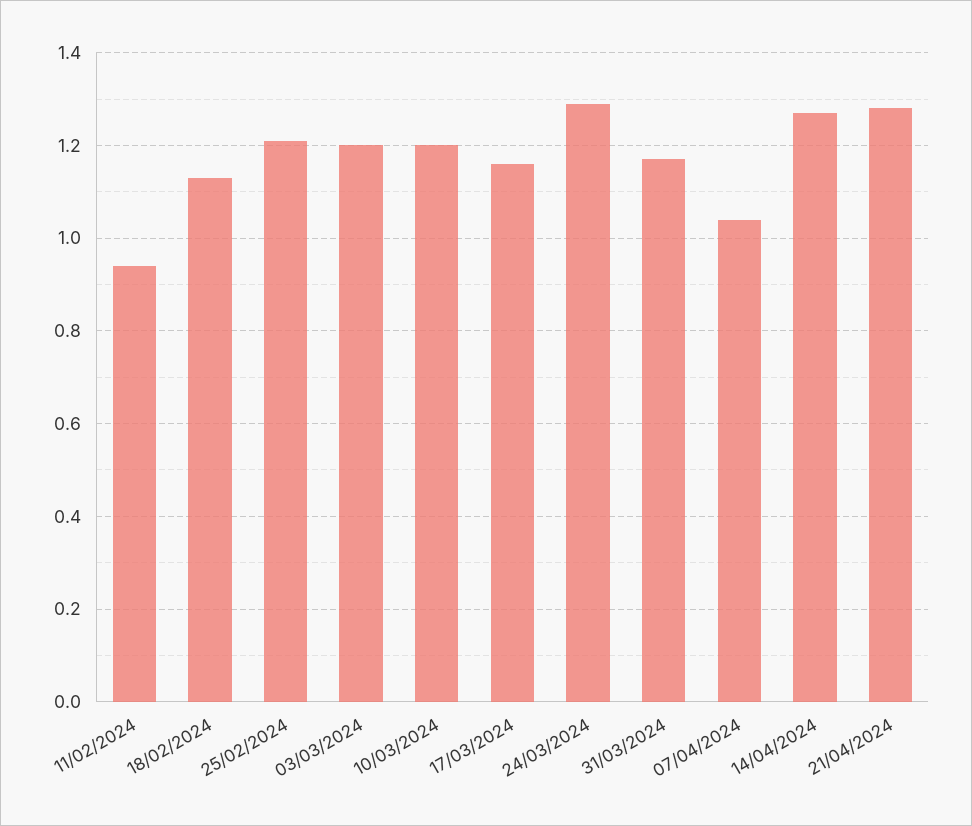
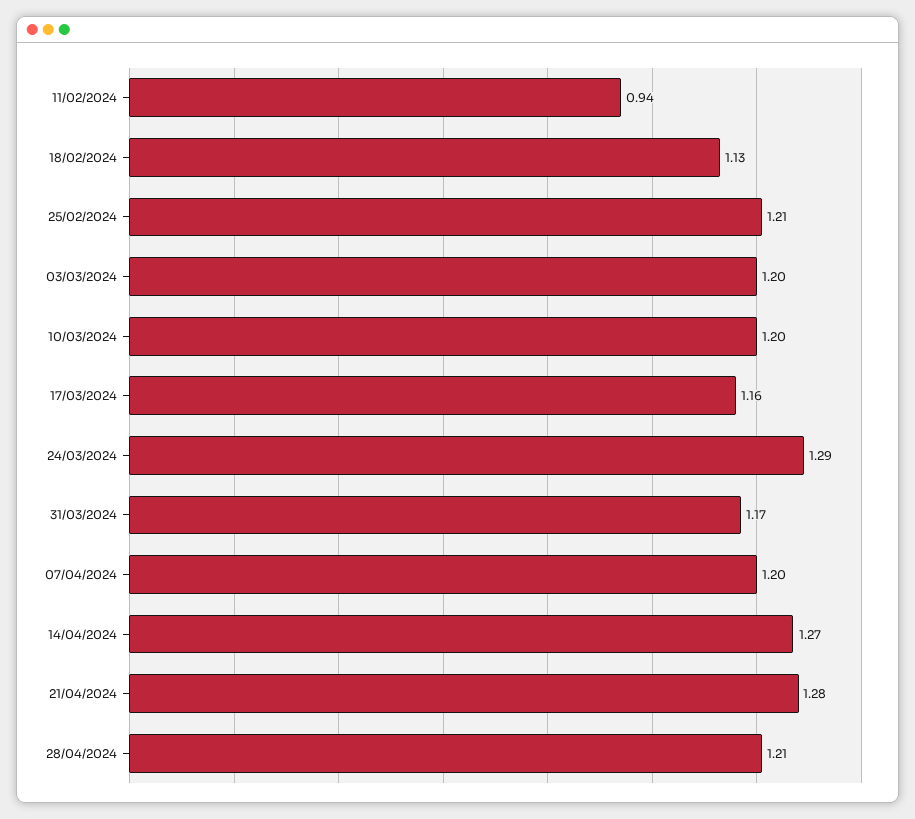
07/04/2024: 1.05 -> 1.2
28/04/2024: none -> 1.21

